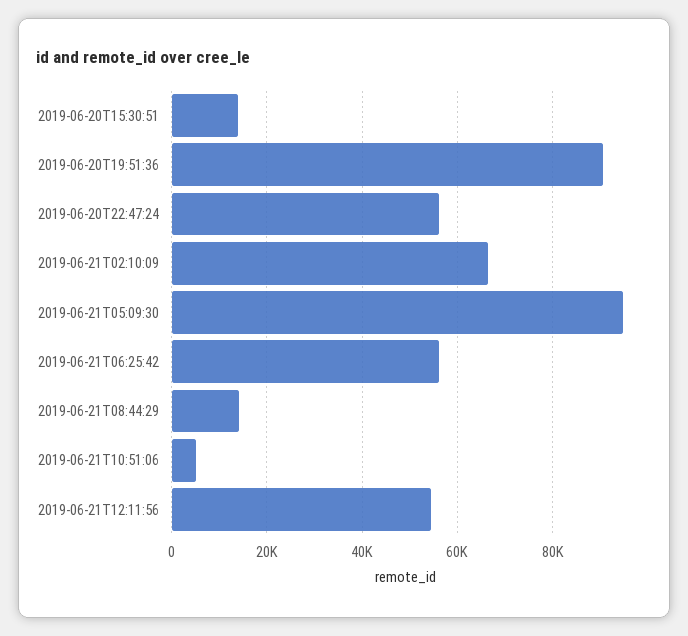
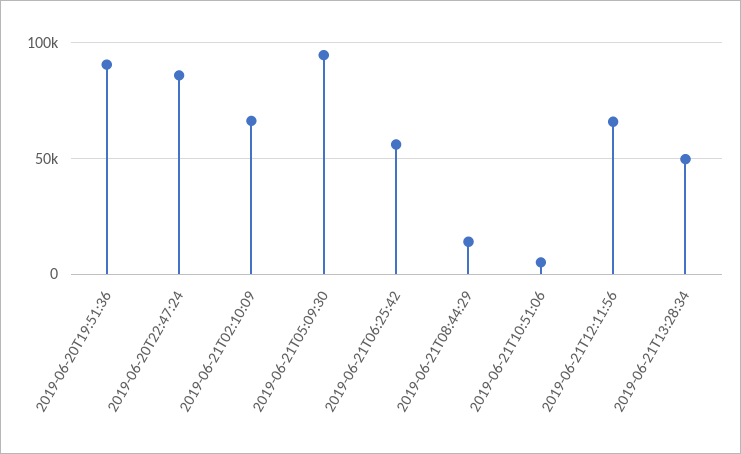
2019-06-20T15:30:51: 14000 -> none
2019-06-20T22:47:24: 56000 -> 85000
2019-06-21T12:11:56: 54000 -> 65000
2019-06-21T13:28:34: none -> 50000

